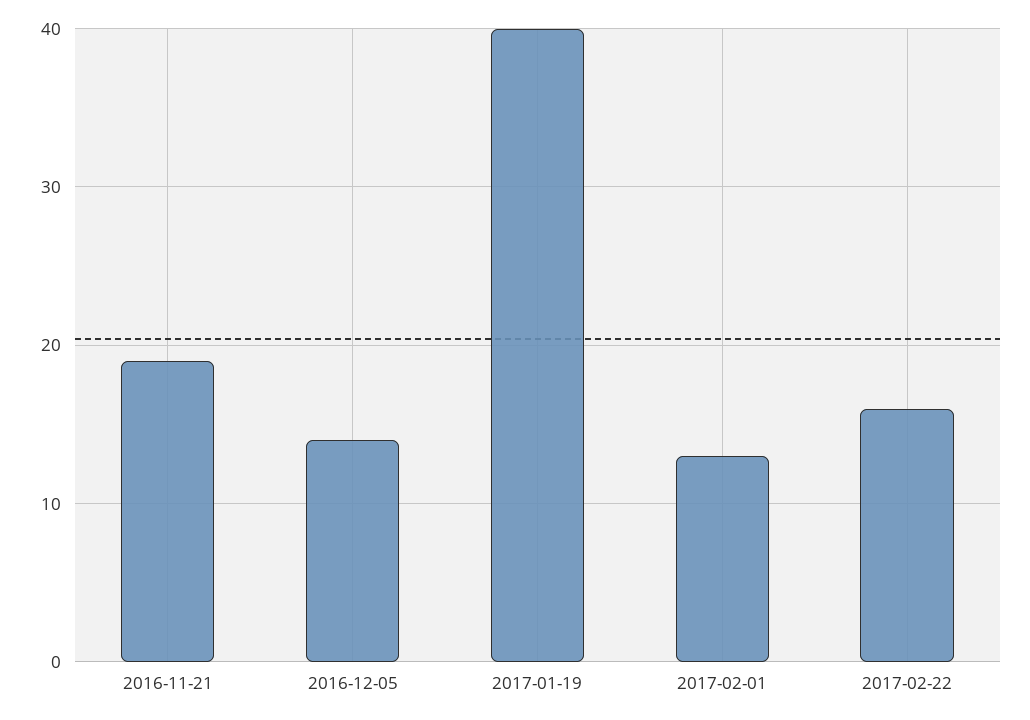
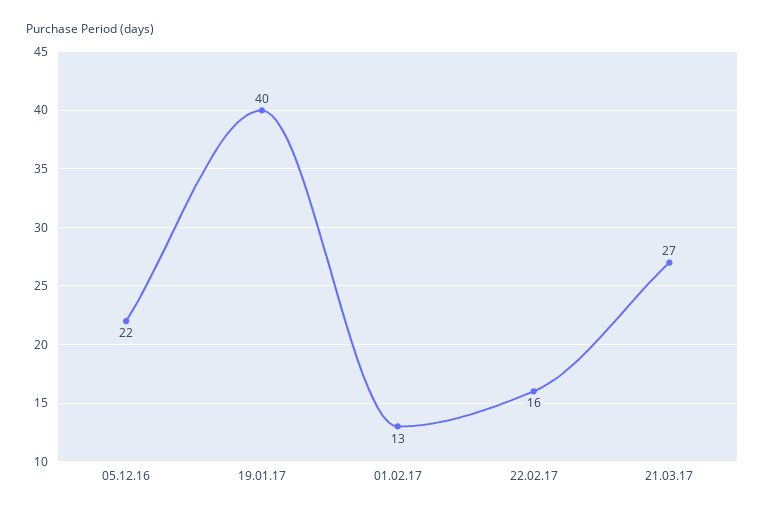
2016-11-21: 19 -> none
2016-12-05: 14 -> 22
21.03.17: none -> 27

